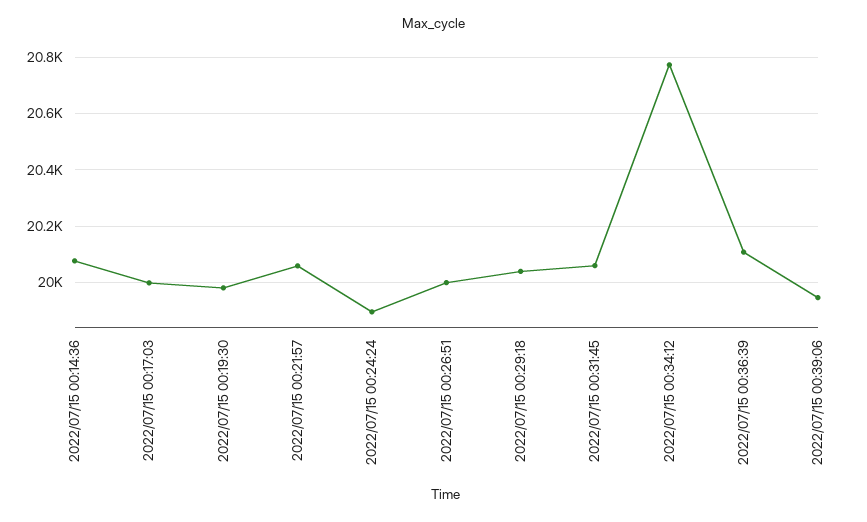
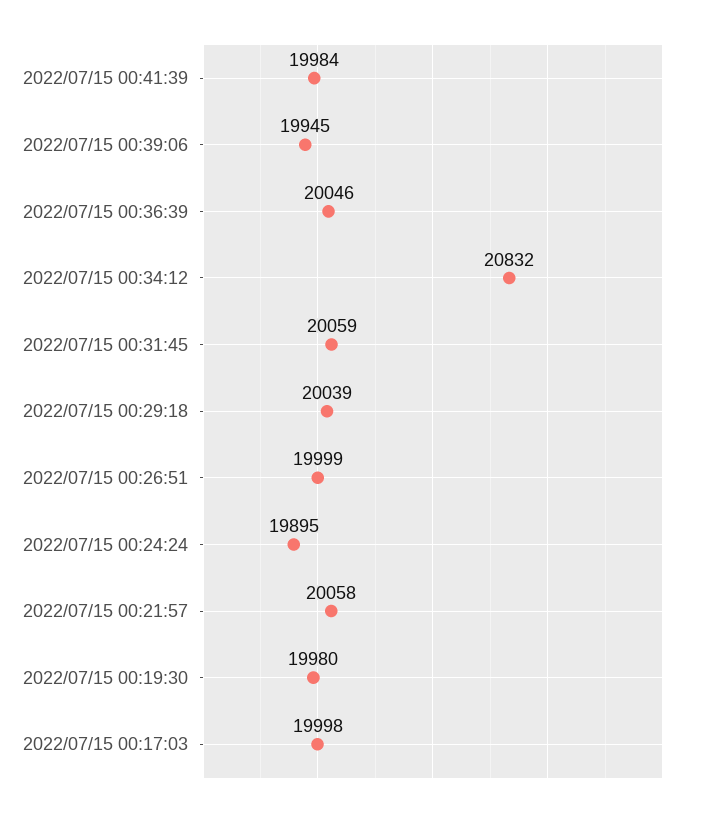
2022/07/15 00:14:36: 20075 -> none
2022/07/15 00:34:12: 20775 -> 20832
2022/07/15 00:36:39: 20100 -> 20046
2022/07/15 00:41:39: none -> 19984

